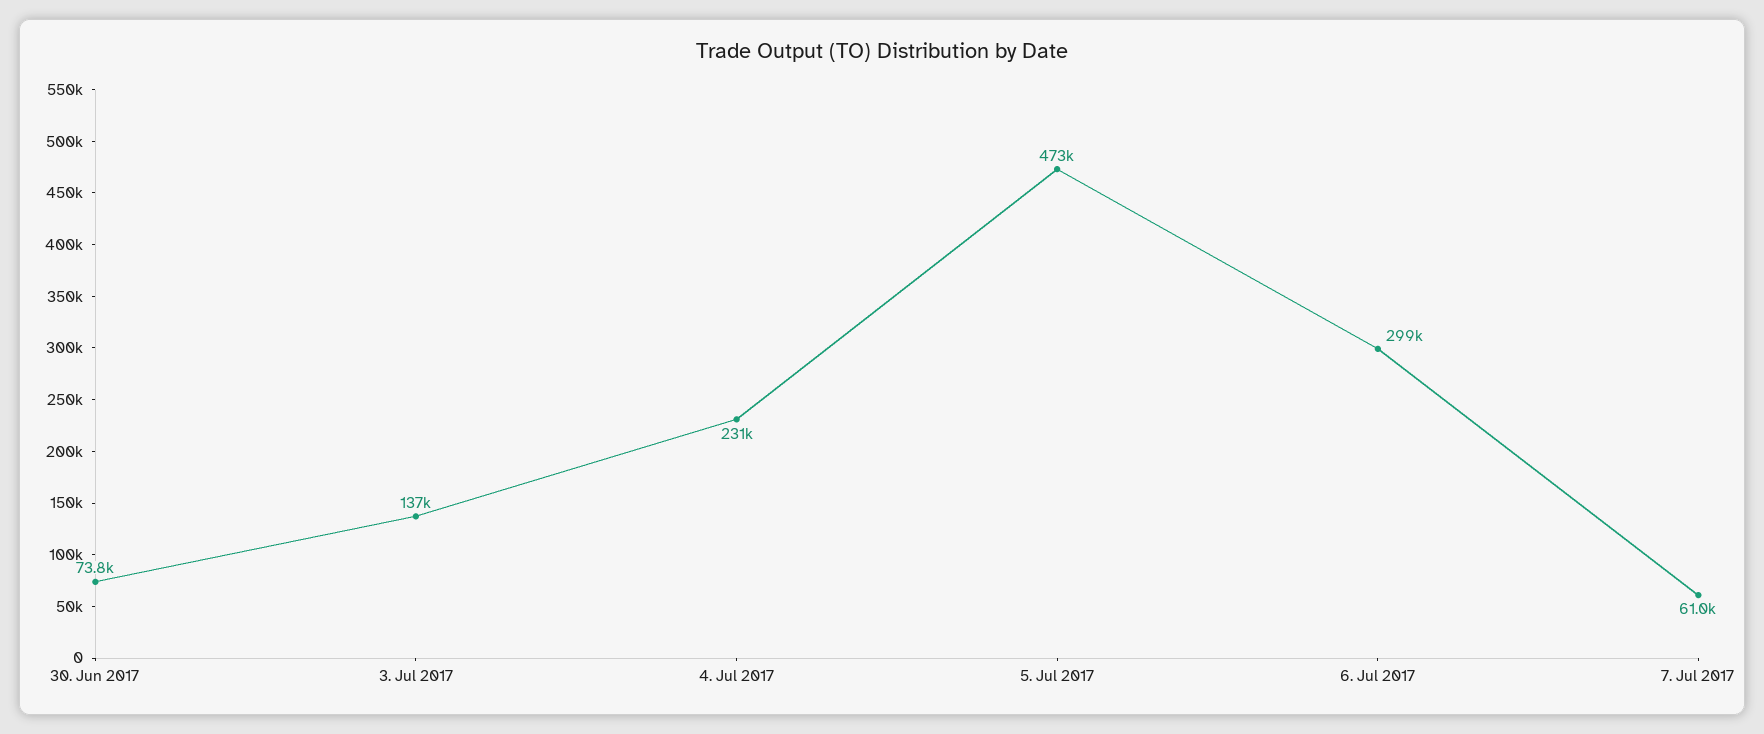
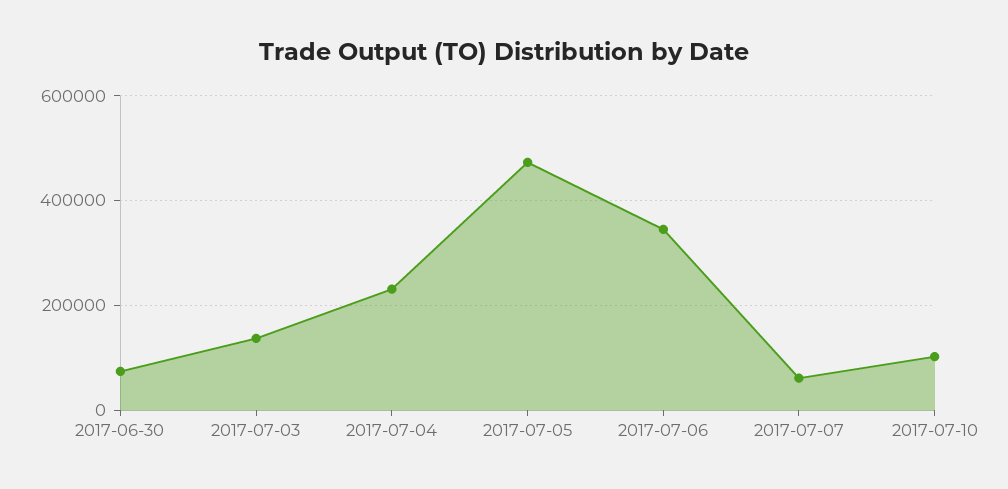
6. Jul 2017: 299000 -> 340000
2017-07-10: none -> 100000

